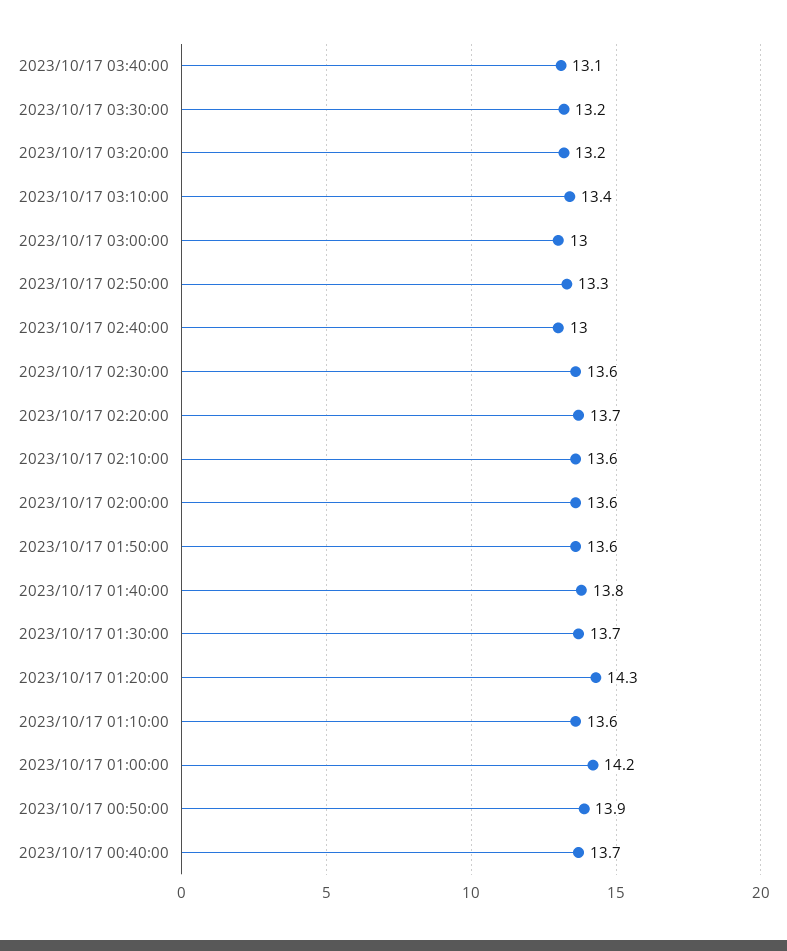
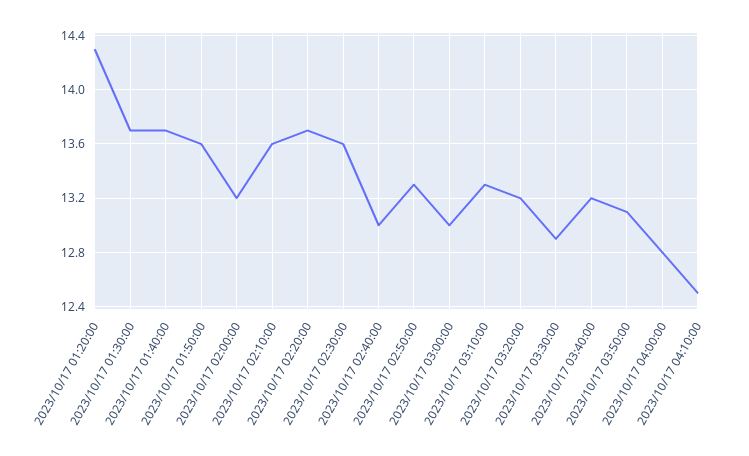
2023/10/17 03:40:00: 13.1 -> 13.2
2023/10/17 03:30:00: 13.2 -> 12.9
2023/10/17 03:10:00: 13.4 -> 13.3
2023/10/17 02:00:00: 13.6 -> 13.2
2023/10/17 01:40:00: 13.8 -> 13.7
2023/10/17 01:10:00: 13.6 -> none
2023/10/17 01:00:00: 14.2 -> none
2023/10/17 00:50:00: 13.9 -> none
2023/10/17 00:40:00: 13.7 -> none
2023/10/17 03:50:00: none -> 13.1
2023/10/17 04:00:00: none -> 12.8
2023/10/17 04:10:00: none -> 12.5

